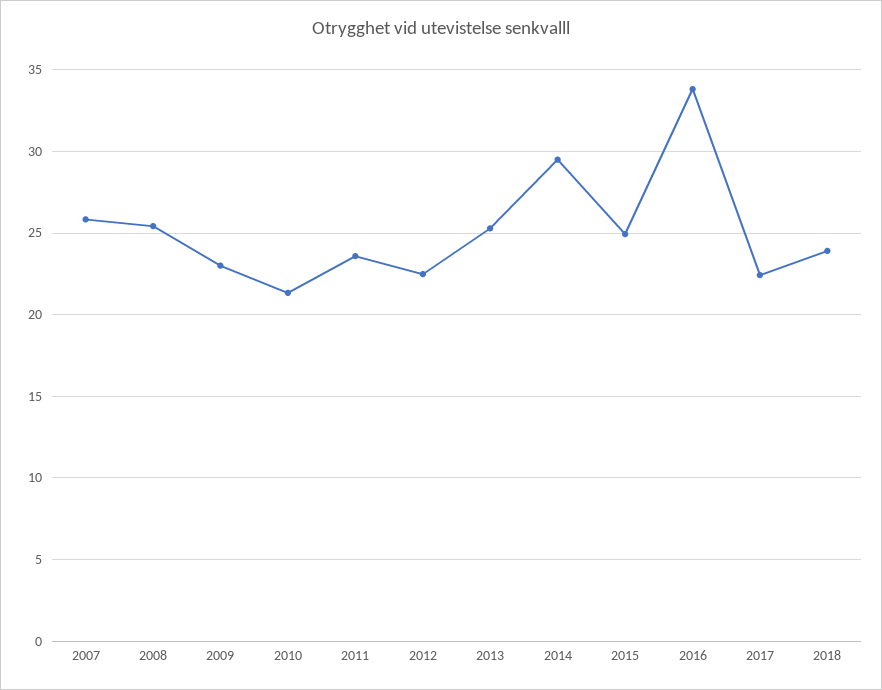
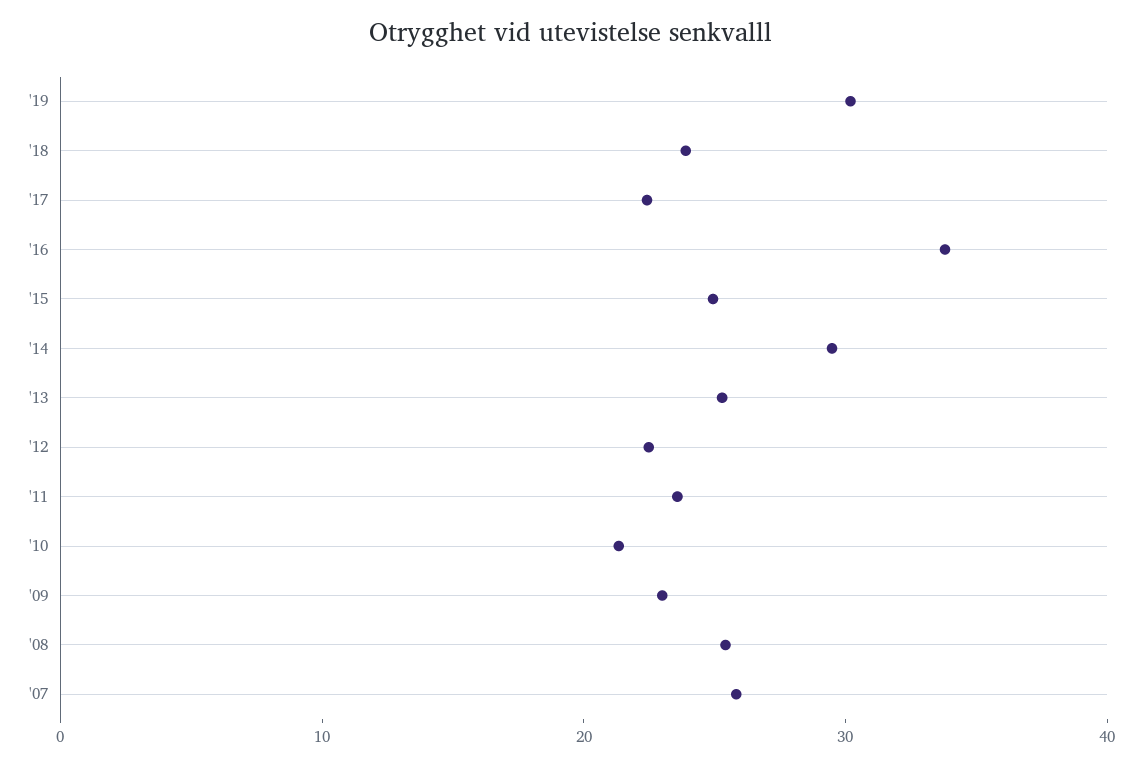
'19: none -> 30

